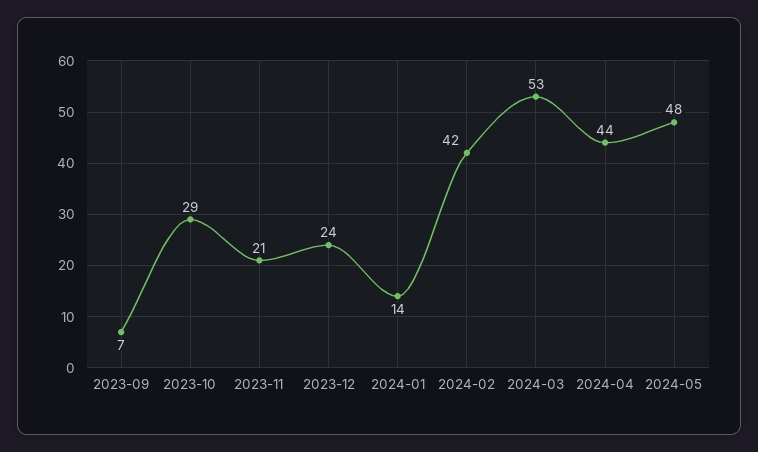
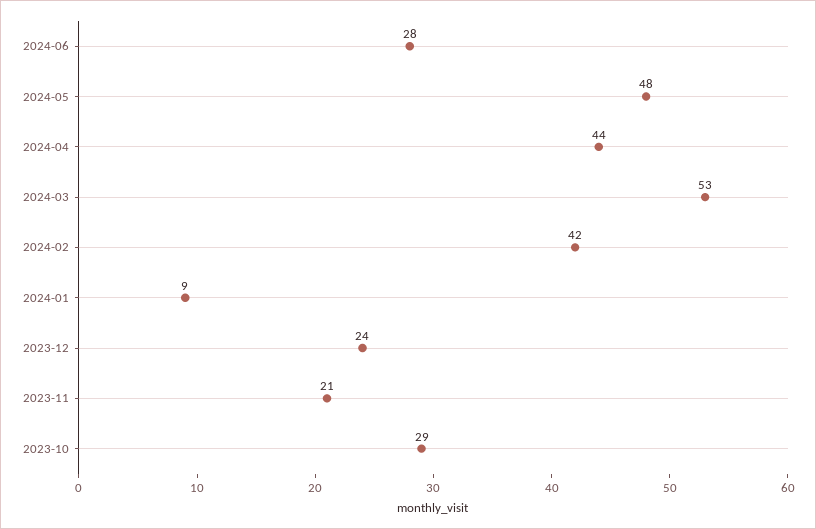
2023-09: 7 -> none
2024-01: 14 -> 9
2024-06: none -> 28

